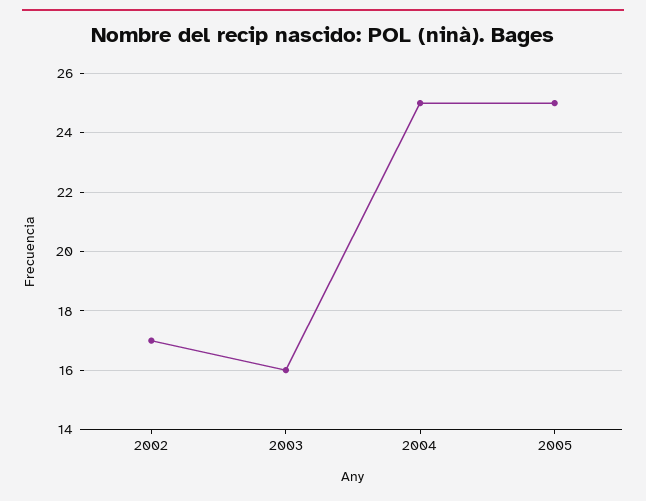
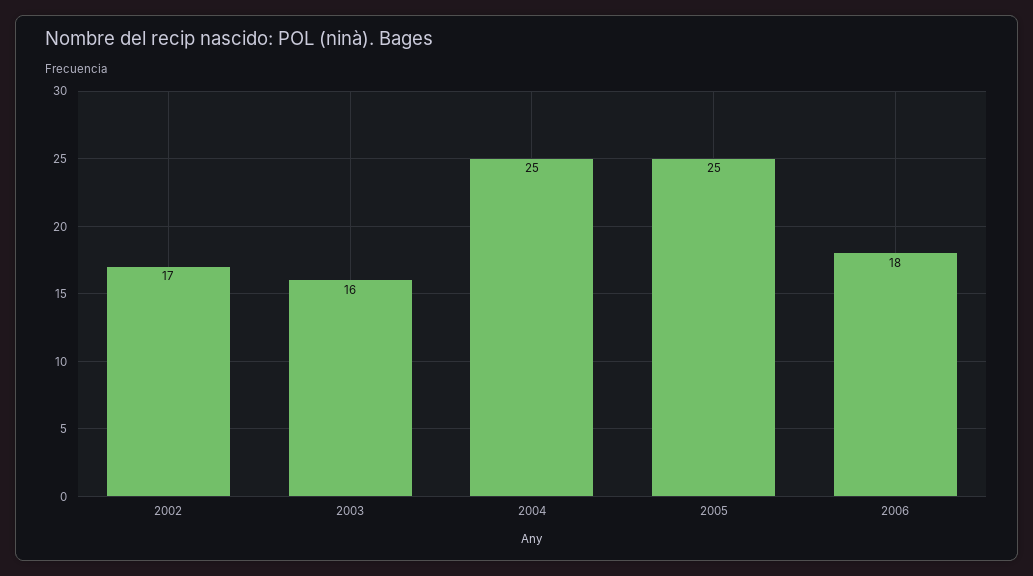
2006: none -> 18

